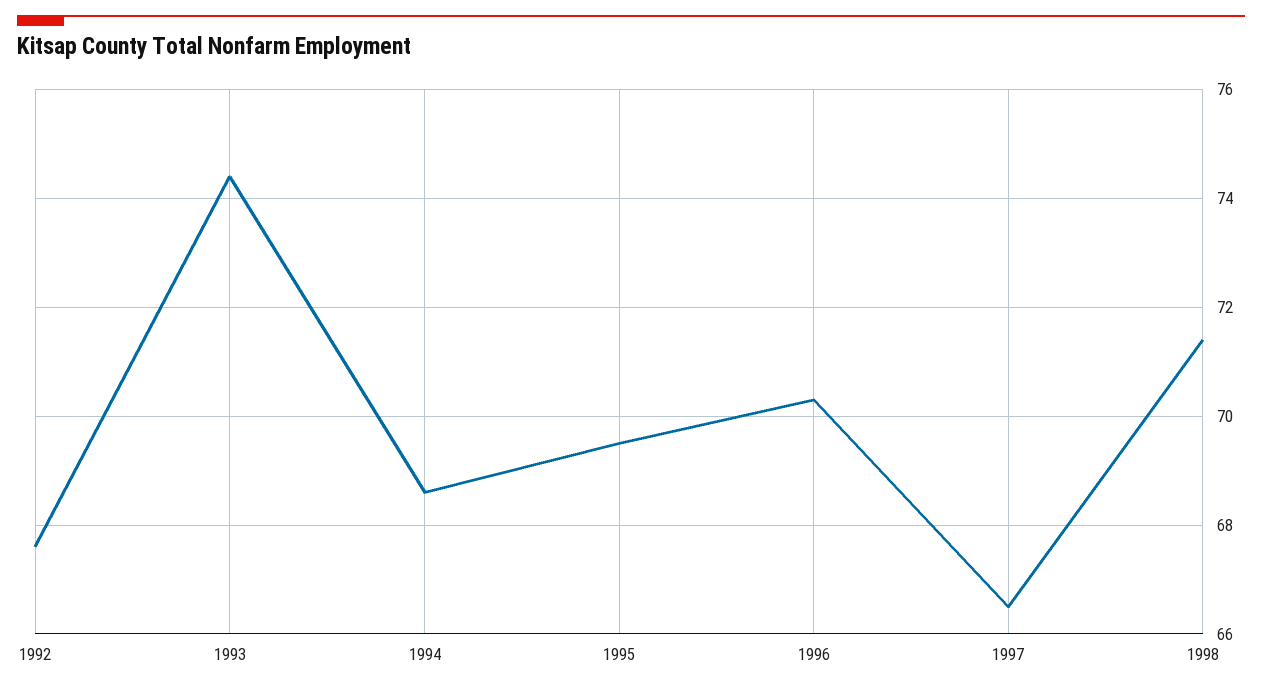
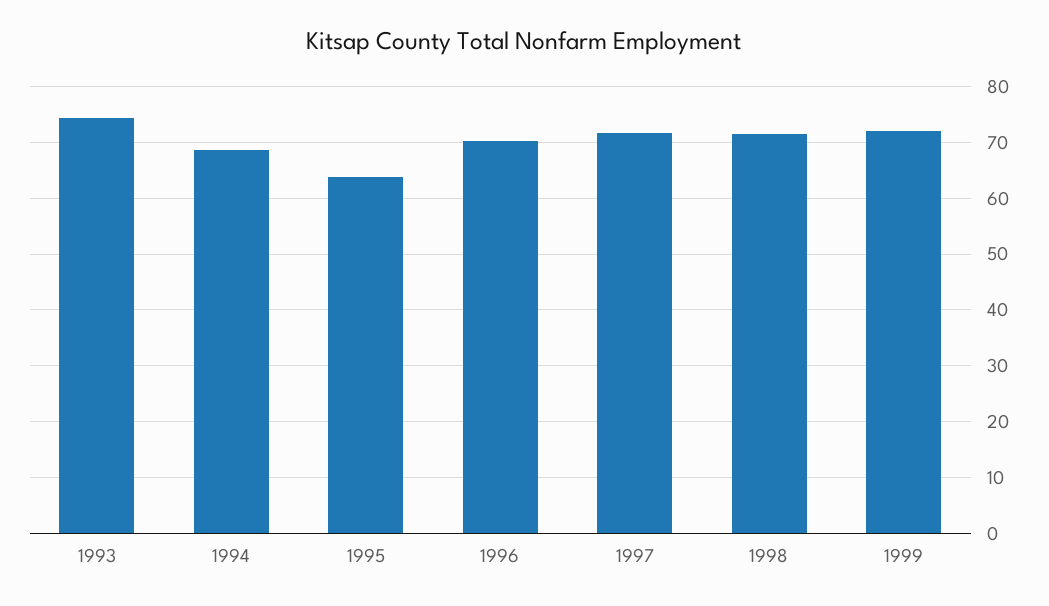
1992: 67.5 -> none
1995: 69.5 -> 64
1997: 66.5 -> 72
1999: none -> 72

